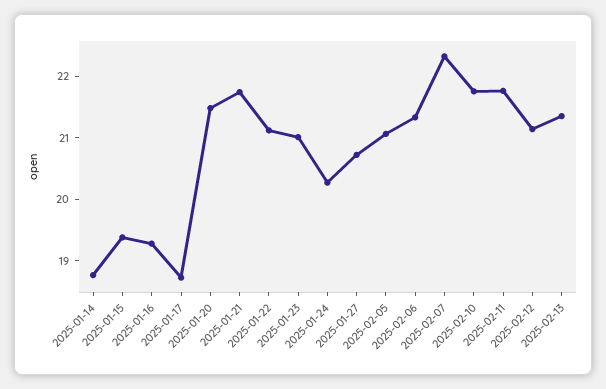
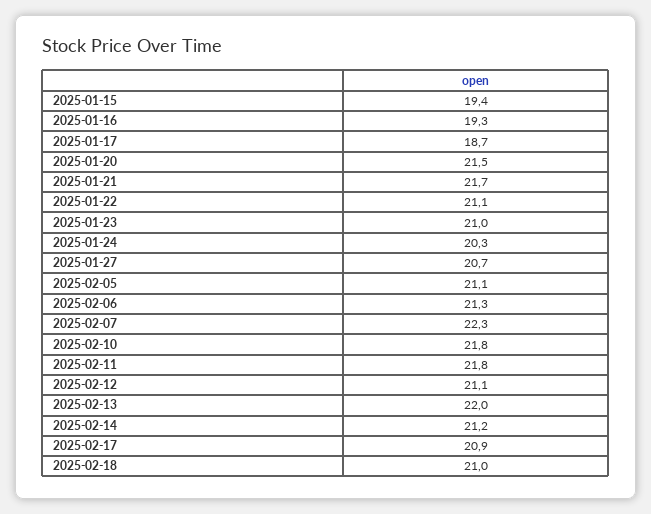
2025-01-14: 18.8 -> none
2025-02-13: 21.4 -> 22
2025-02-14: none -> 21.2
2025-02-17: none -> 20.9
2025-02-18: none -> 21

